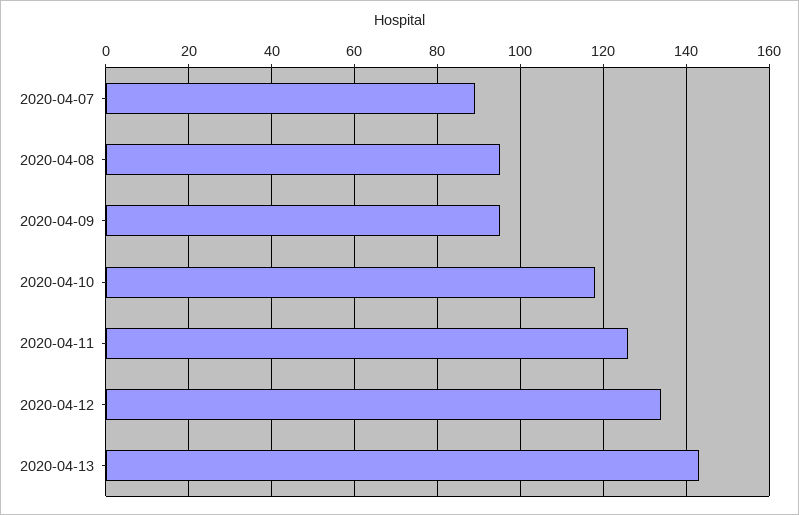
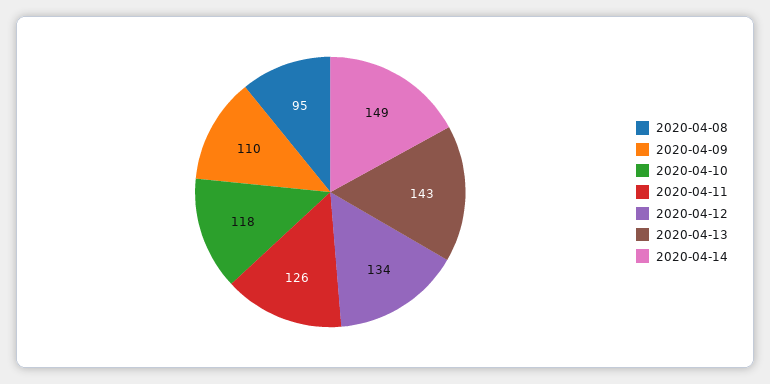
2020-04-07: 90 -> none
2020-04-09: 95 -> 110
2020-04-14: none -> 149

